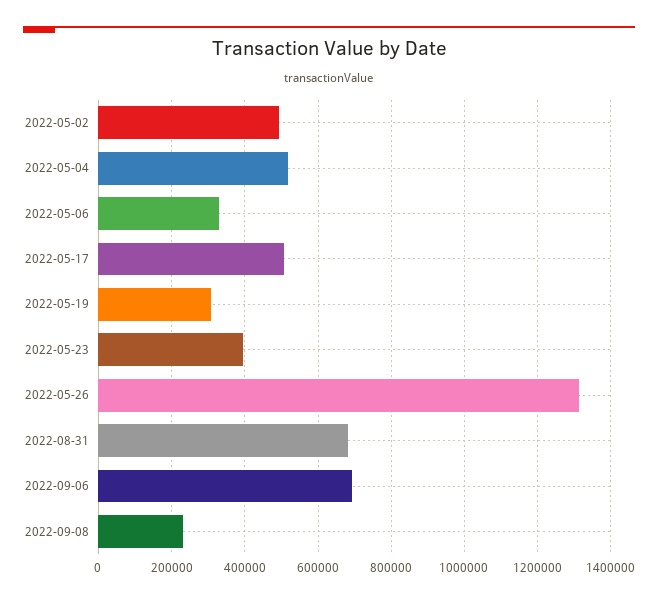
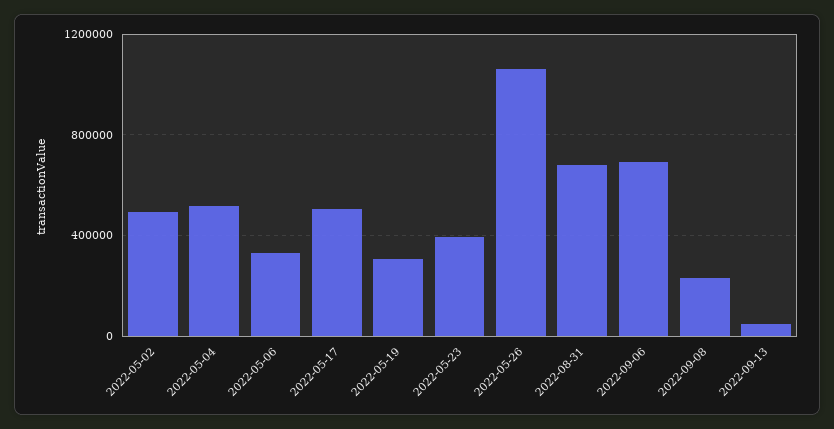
2022-05-26: 1320000 -> 1050000
2022-09-13: none -> 50000

